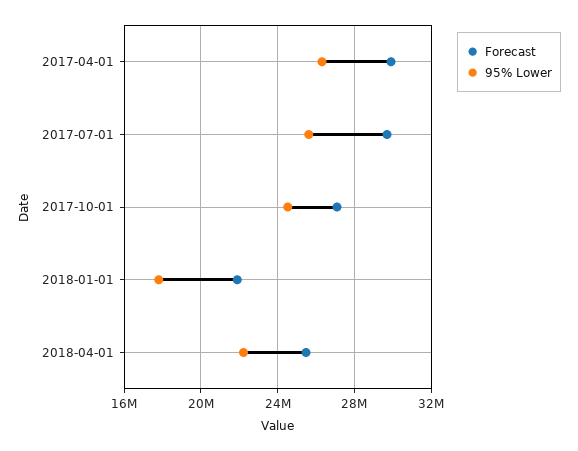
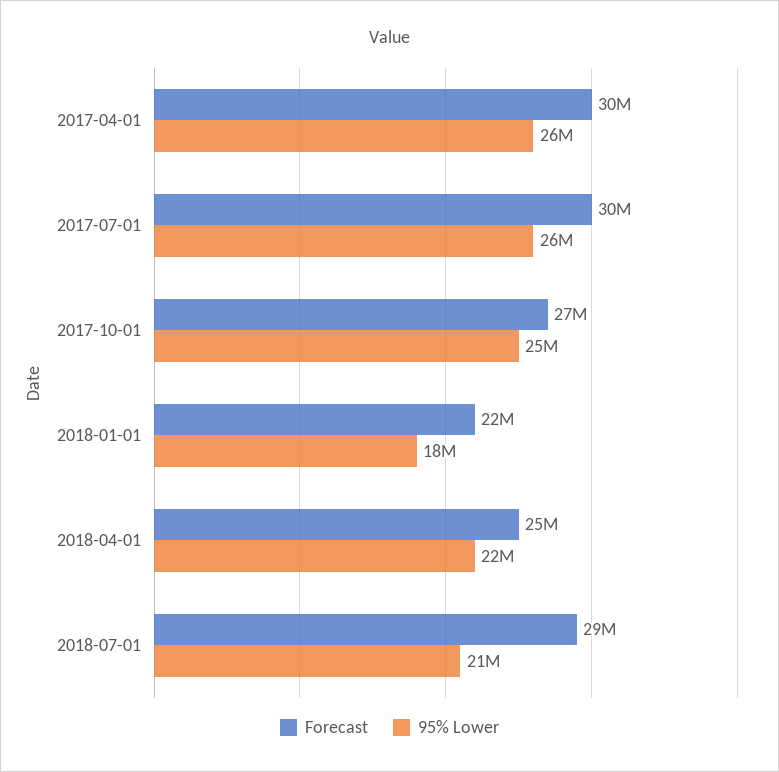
Forecast, 2018-07-01: none -> 29000000
95% Lower, 2018-07-01: none -> 21000000

